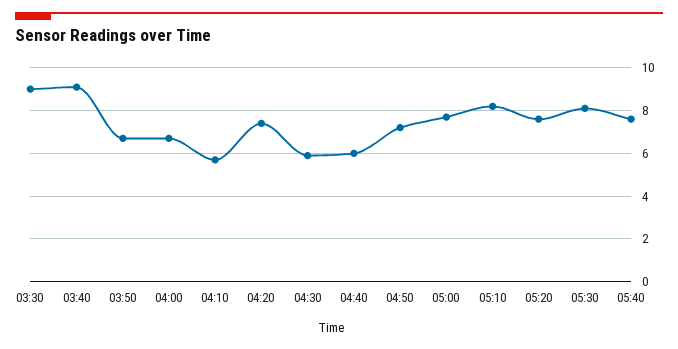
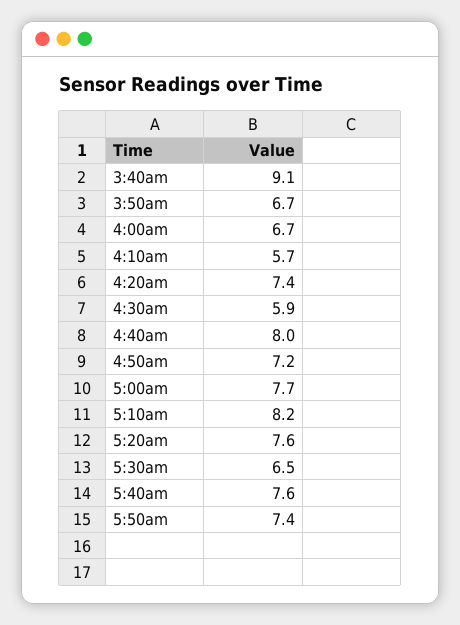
03:30: 9 -> none
04:40: 6 -> 8
05:30: 8 -> 6.5
5:50am: none -> 7.4

